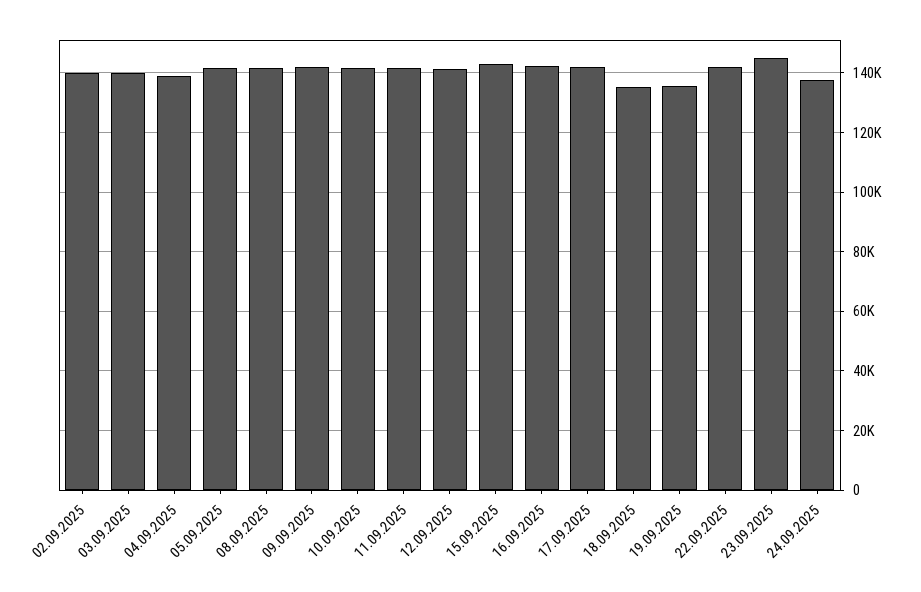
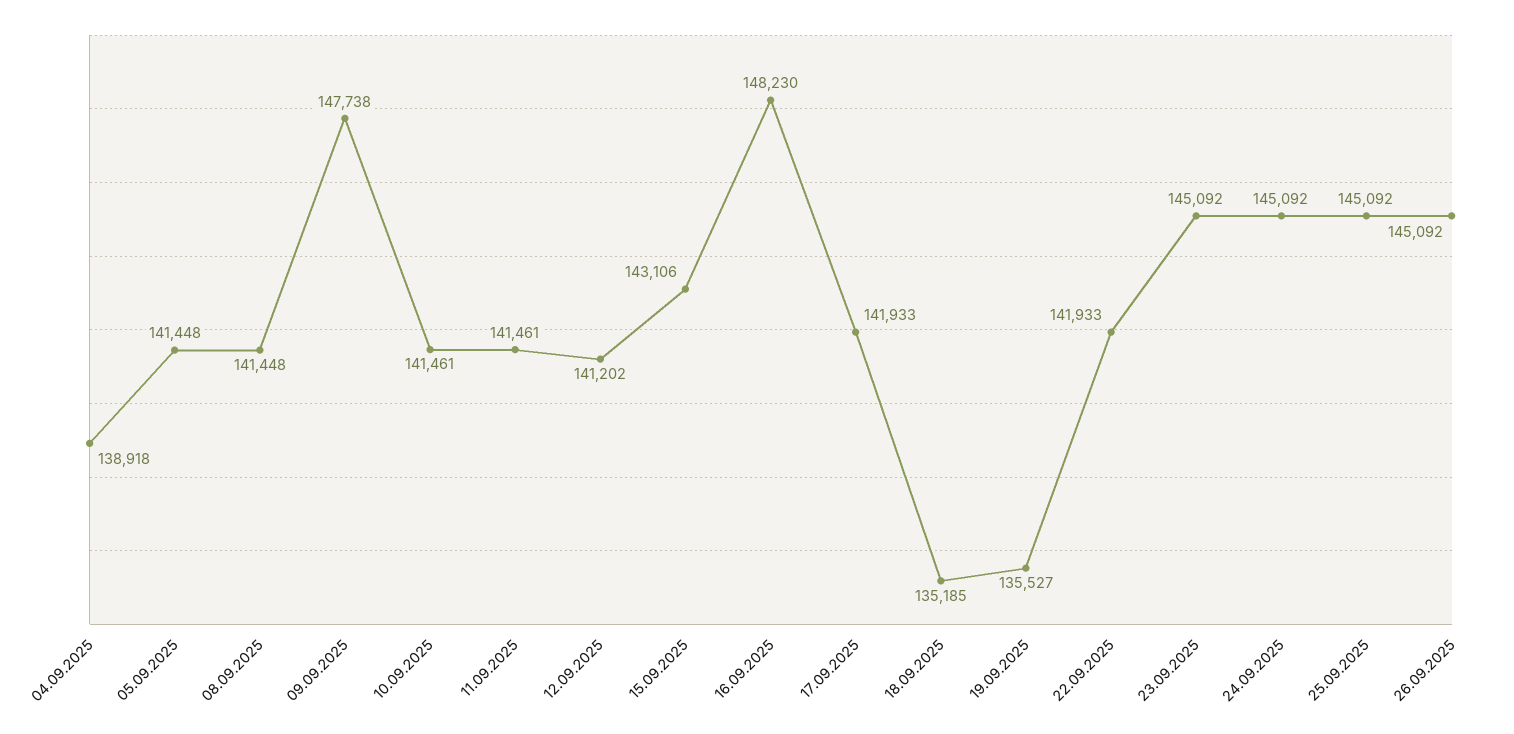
02.09.2025: 140000 -> none
03.09.2025: 140000 -> none
09.09.2025: 142500 -> 147738
16.09.2025: 142500 -> 148230
24.09.2025: 137500 -> 145092
25.09.2025: none -> 145092
26.09.2025: none -> 145092

